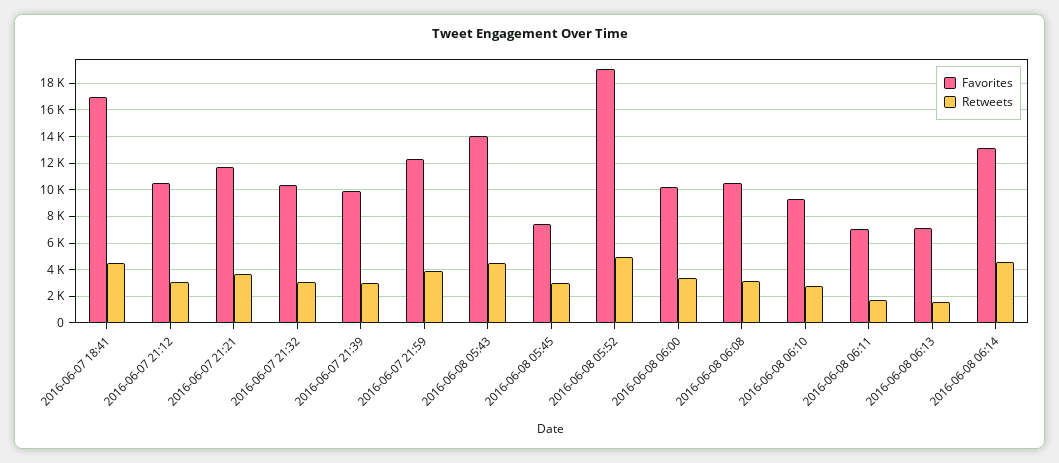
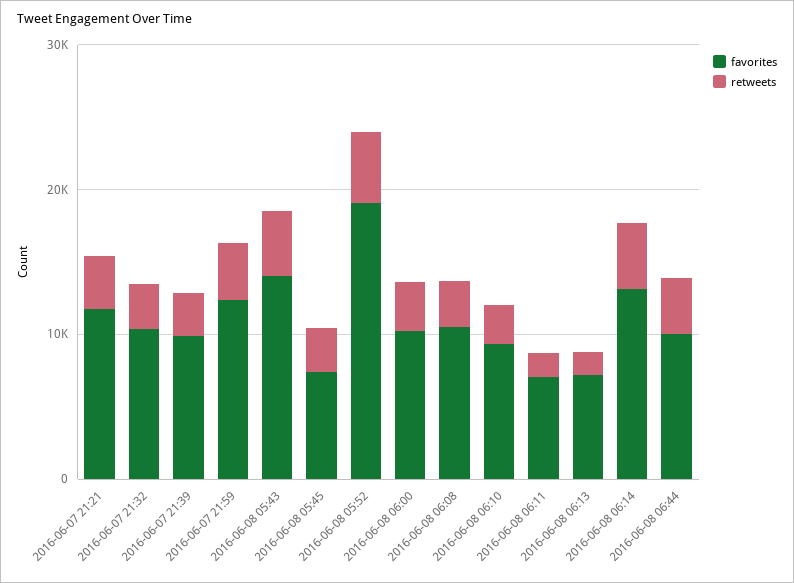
Favorites, 2016-06-07 18:41: 17000 -> none
Retweets, 2016-06-07 18:41: 4500 -> none
Favorites, 2016-06-07 21:12: 10500 -> none
Retweets, 2016-06-07 21:12: 3000 -> none
Favorites, 2016-06-08 06:44: none -> 10000
Retweets, 2016-06-08 06:44: none -> 4000

